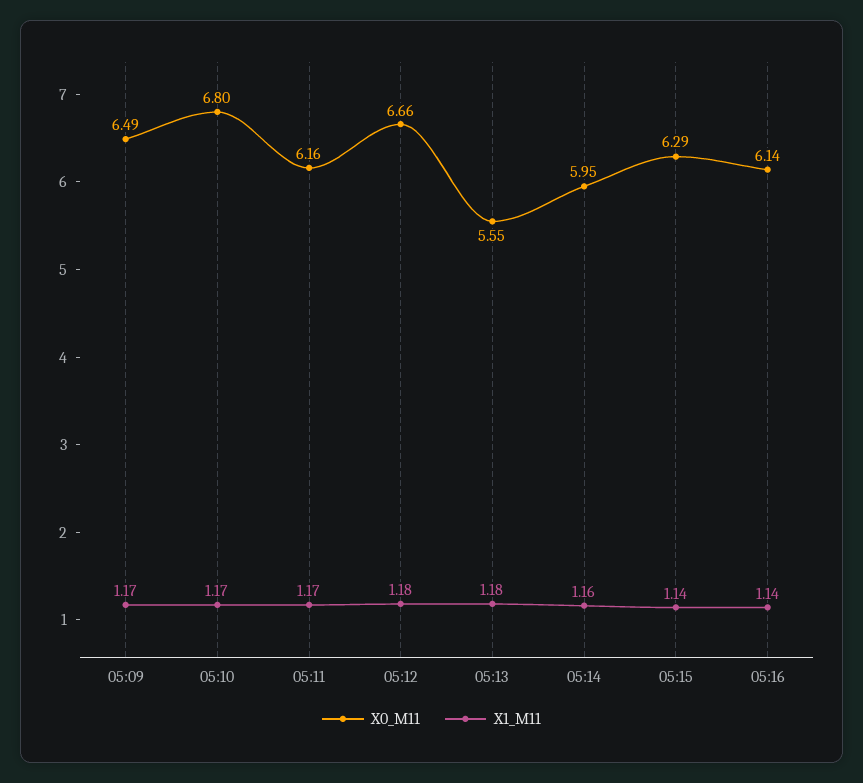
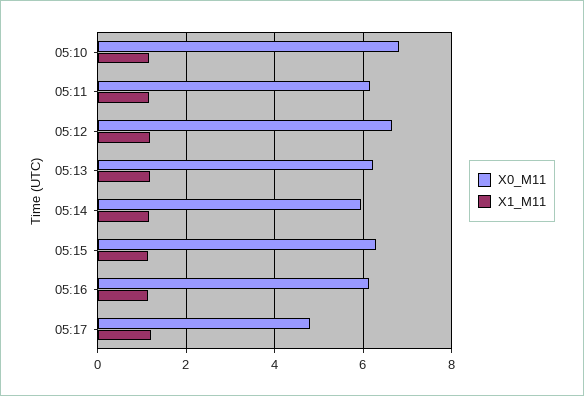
X0_M11, 05:09: 6.49 -> none
X1_M11, 05:09: 1.17 -> none
X0_M11, 05:13: 5.55 -> 6.2
X0_M11, 05:17: none -> 4.8
X1_M11, 05:17: none -> 1.2

